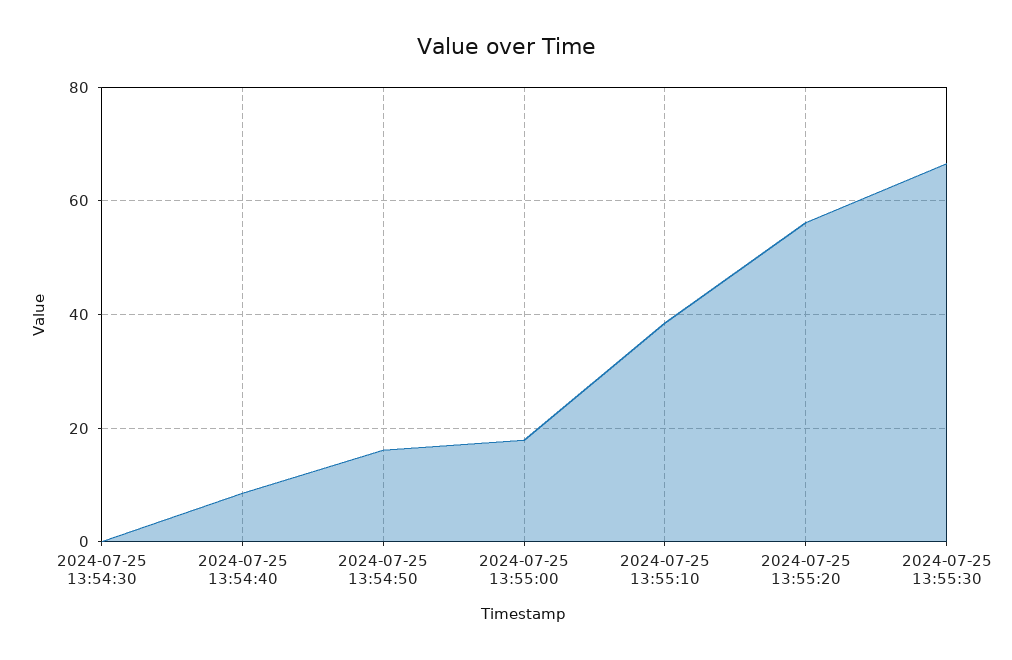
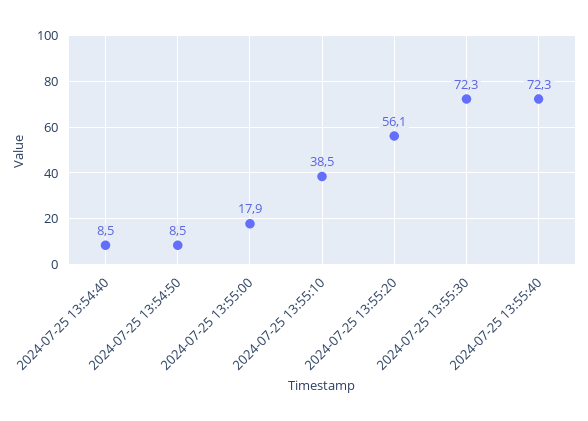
2024-07-25 13:54:30: 0 -> none
2024-07-25 13:54:50: 16 -> 8.5
2024-07-25 13:55:30: 66 -> 72.3
2024-07-25 13:55:40: none -> 72.3

